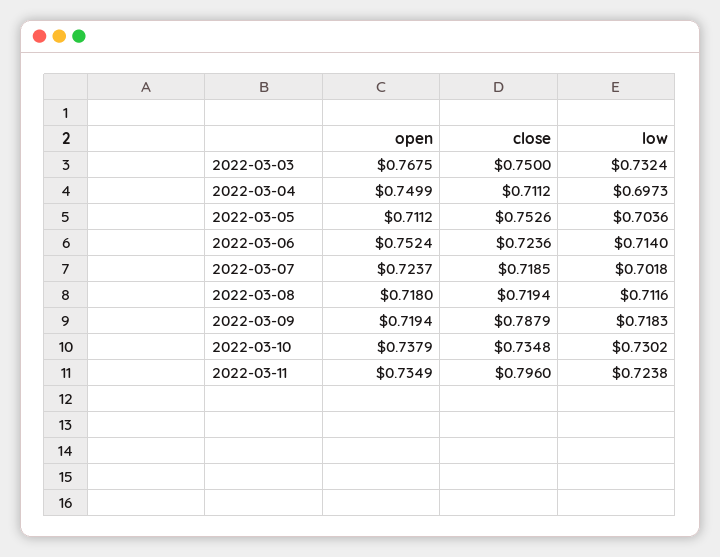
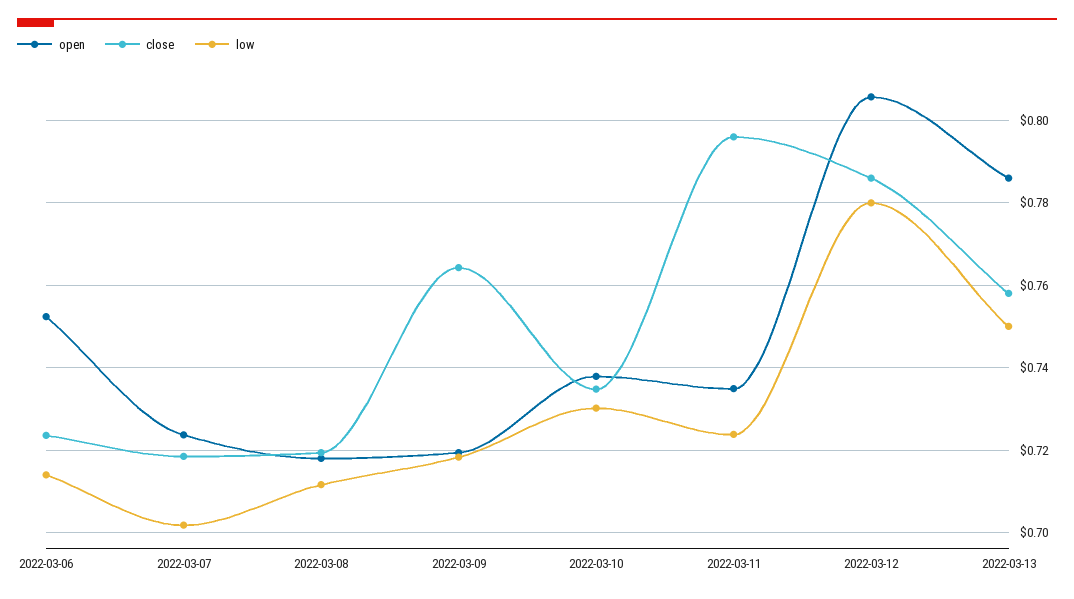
open, 2022-03-03: 0.7675 -> none
close, 2022-03-03: 0.75 -> none
low, 2022-03-03: 0.7324 -> none
open, 2022-03-04: 0.7499 -> none
close, 2022-03-04: 0.7112 -> none
low, 2022-03-04: 0.6973 -> none
open, 2022-03-05: 0.7112 -> none
close, 2022-03-05: 0.7526 -> none
low, 2022-03-05: 0.7036 -> none
close, 2022-03-09: 0.7879 -> 0.764
open, 2022-03-12: none -> 0.806
close, 2022-03-12: none -> 0.786
low, 2022-03-12: none -> 0.78
open, 2022-03-13: none -> 0.786
close, 2022-03-13: none -> 0.758
low, 2022-03-13: none -> 0.75

